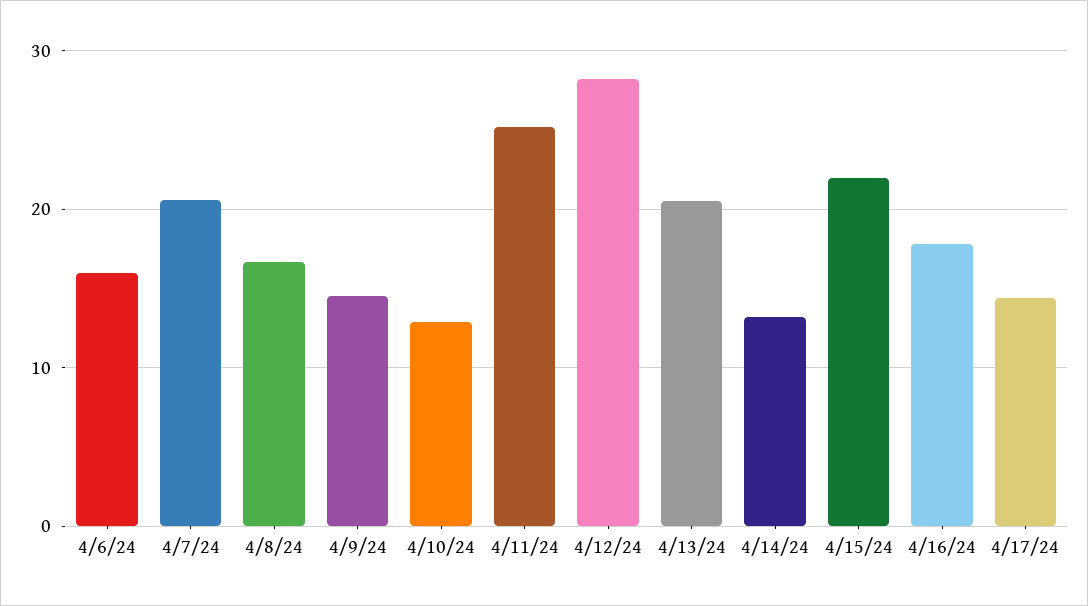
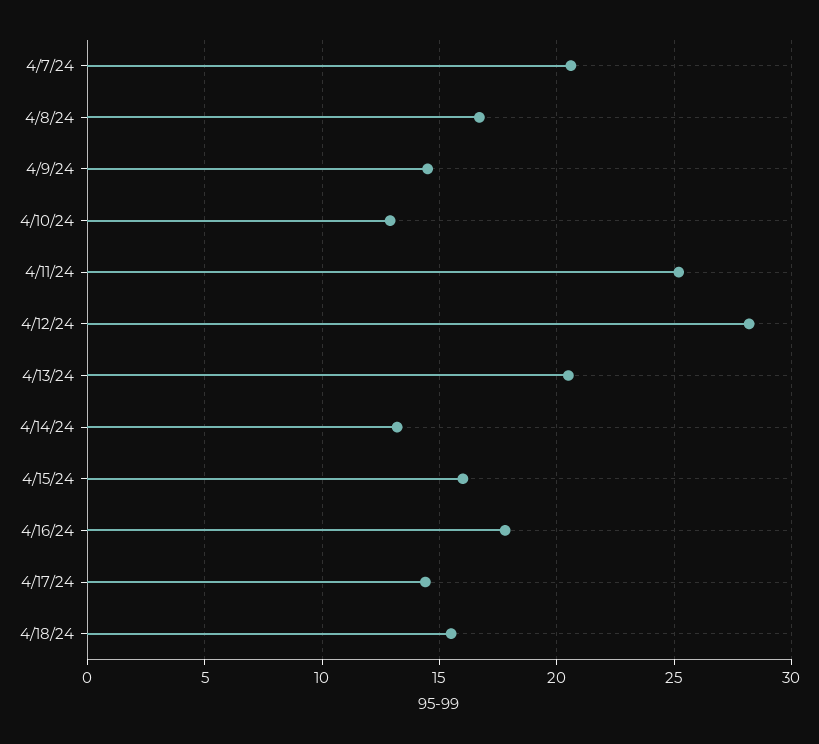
4/6/24: 16 -> none
4/15/24: 22 -> 16
4/18/24: none -> 15.5

